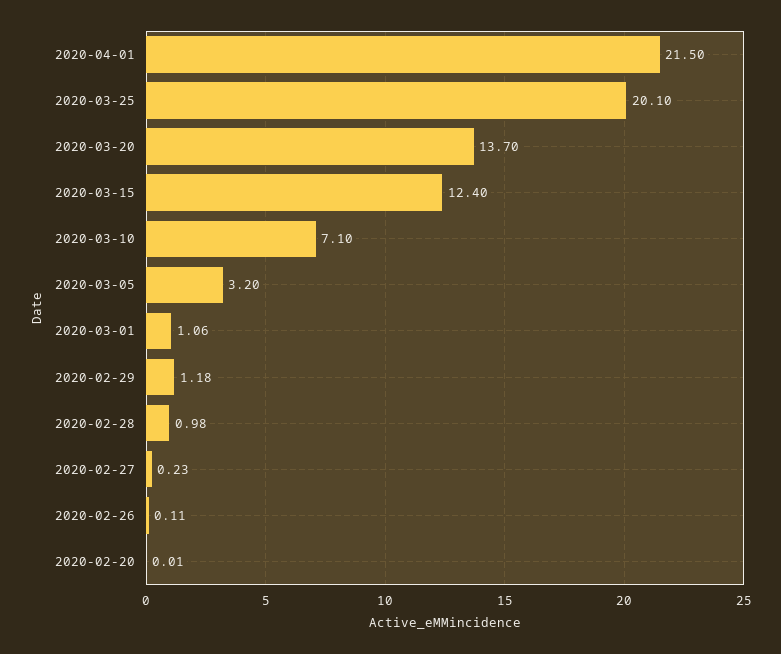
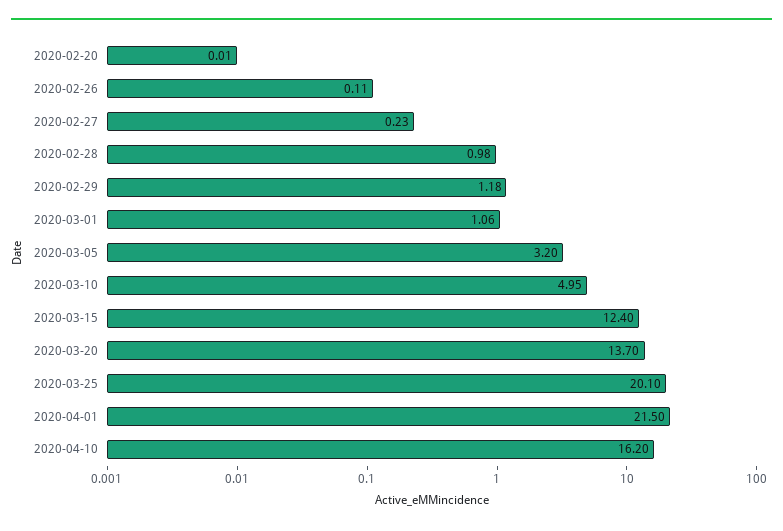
2020-03-10: 7.1 -> 4.95
2020-04-10: none -> 16.2

